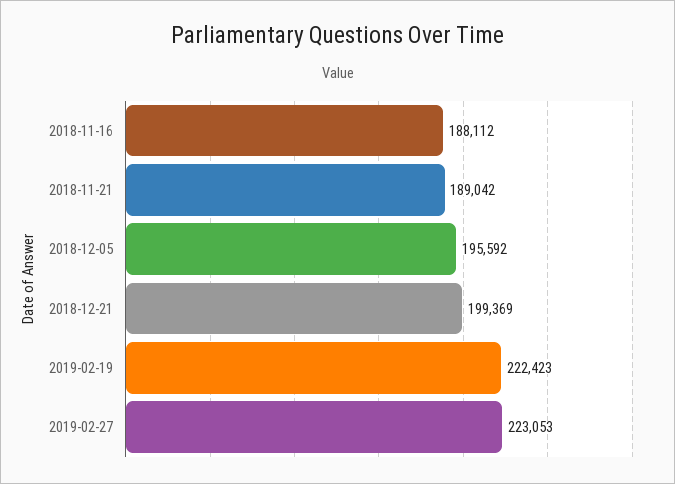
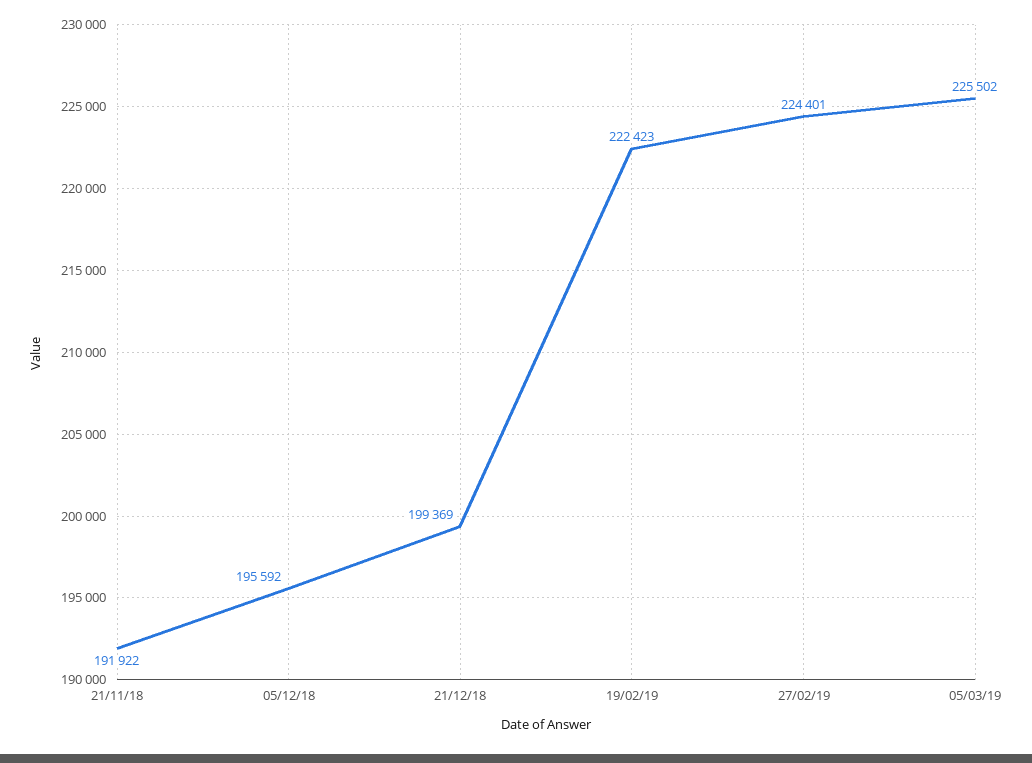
2018-11-16: 188112 -> none
2018-11-21: 189042 -> 191922
2019-02-27: 223053 -> 224401
05/03/19: none -> 225502

